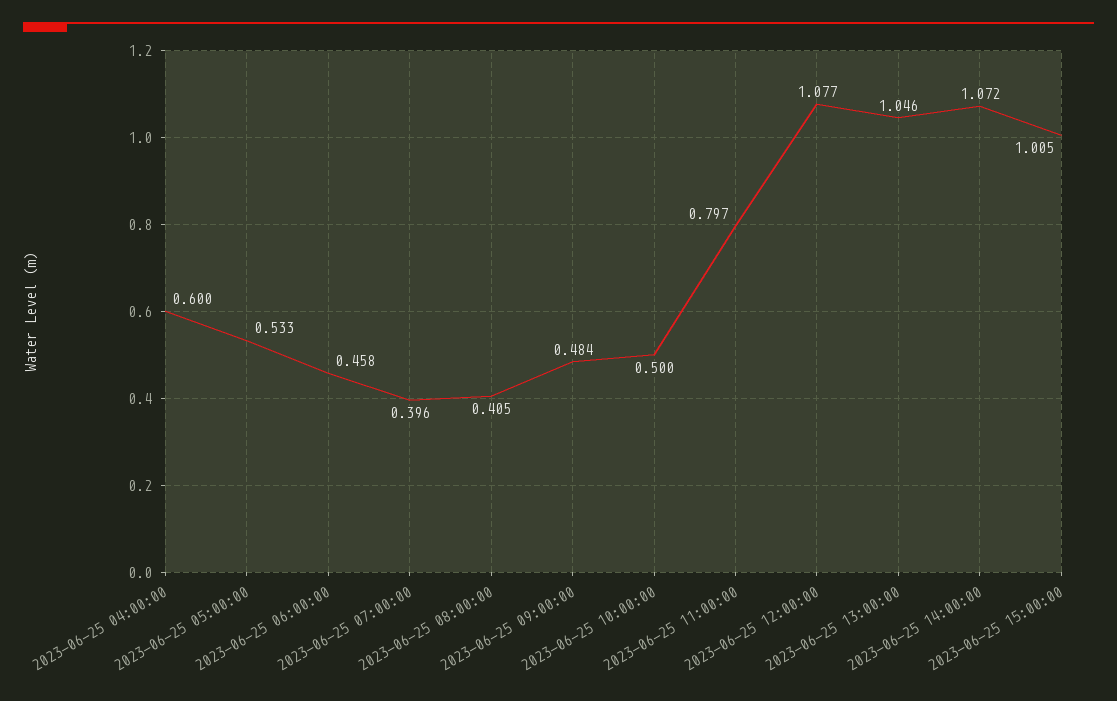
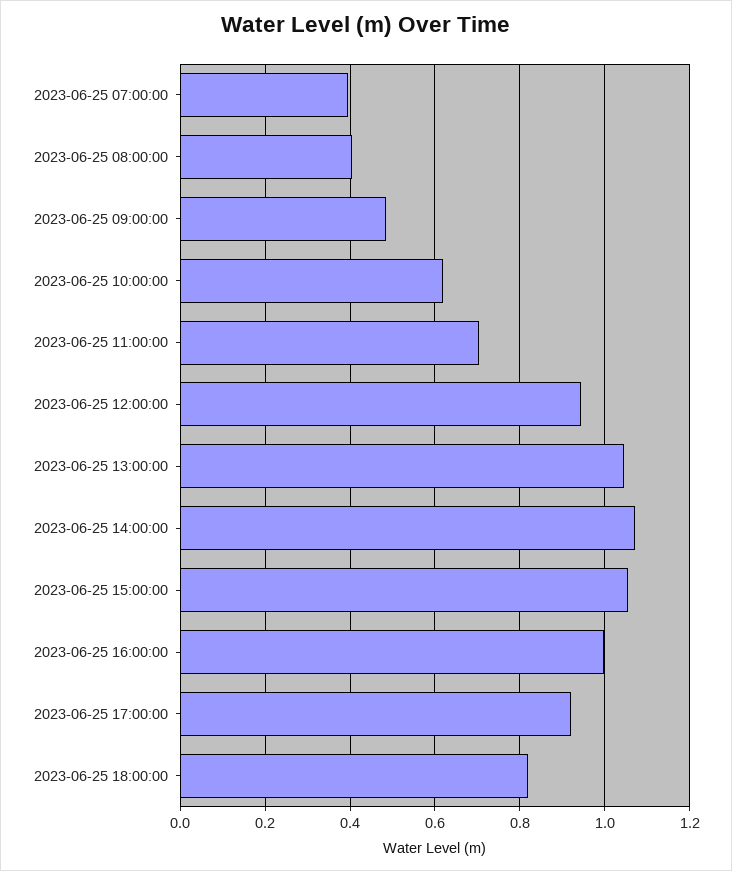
2023-06-25 04:00:00: 0.6 -> none
2023-06-25 05:00:00: 0.533 -> none
2023-06-25 06:00:00: 0.458 -> none
2023-06-25 10:00:00: 0.5 -> 0.62
2023-06-25 11:00:00: 0.797 -> 0.7
2023-06-25 12:00:00: 1.077 -> 0.94
2023-06-25 15:00:00: 1.005 -> 1.06
2023-06-25 16:00:00: none -> 1
2023-06-25 17:00:00: none -> 0.92
2023-06-25 18:00:00: none -> 0.82

